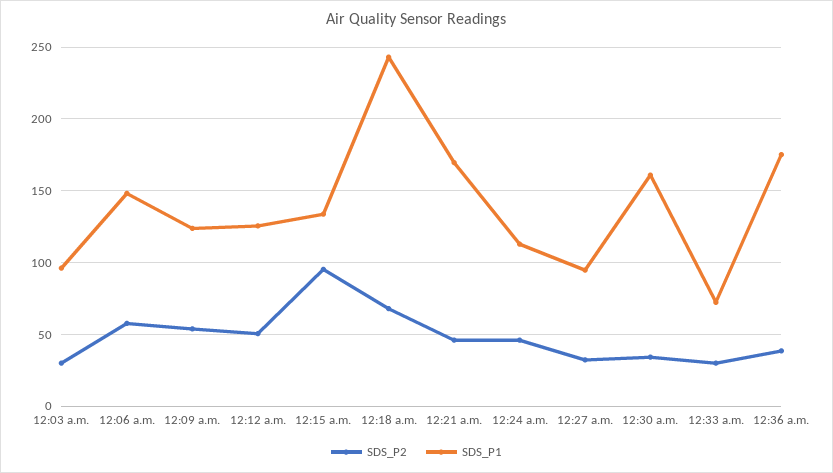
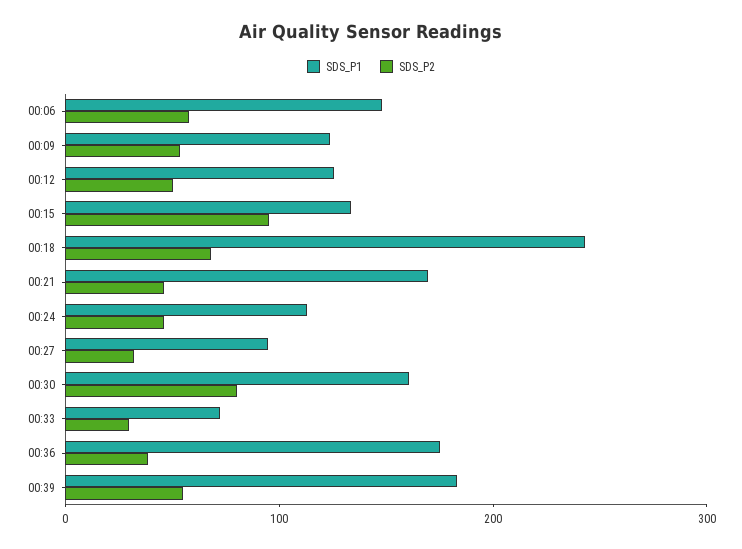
SDS_P2, 12:03 a.m.: 30 -> none
SDS_P1, 12:03 a.m.: 95 -> none
SDS_P2, 12:30 a.m.: 35 -> 80
SDS_P1, 00:39: none -> 180
SDS_P2, 00:39: none -> 60

